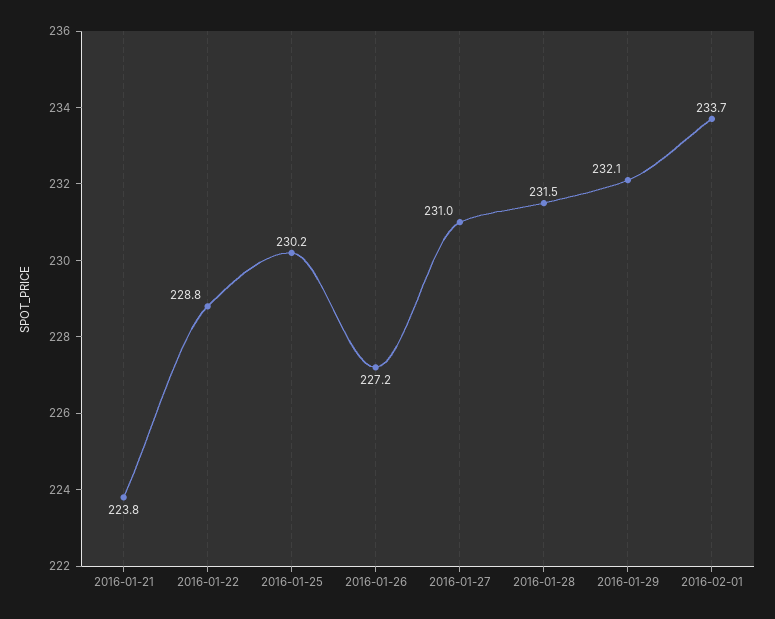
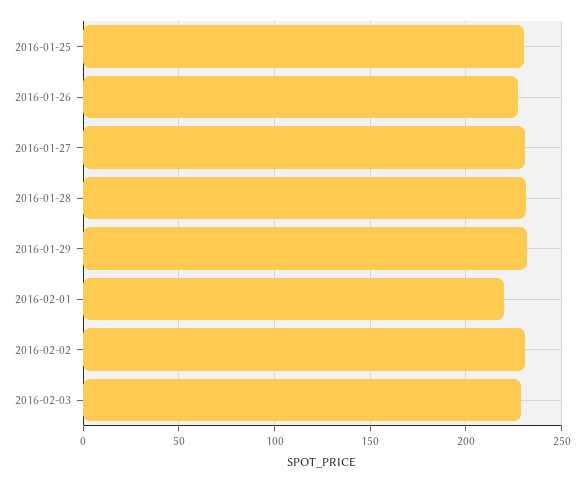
2016-01-21: 223.8 -> none
2016-01-22: 228.8 -> none
2016-02-01: 233.7 -> 220
2016-02-02: none -> 230
2016-02-03: none -> 230

